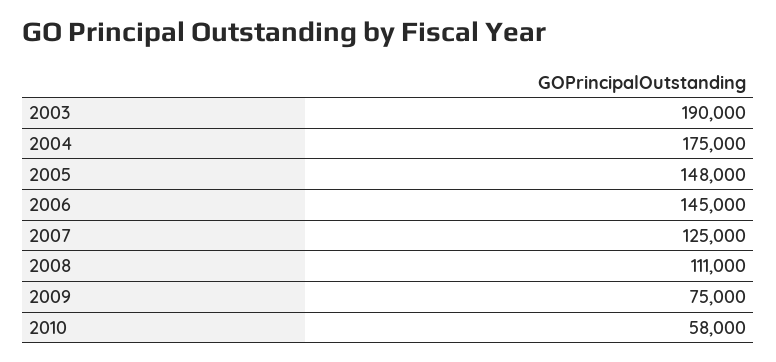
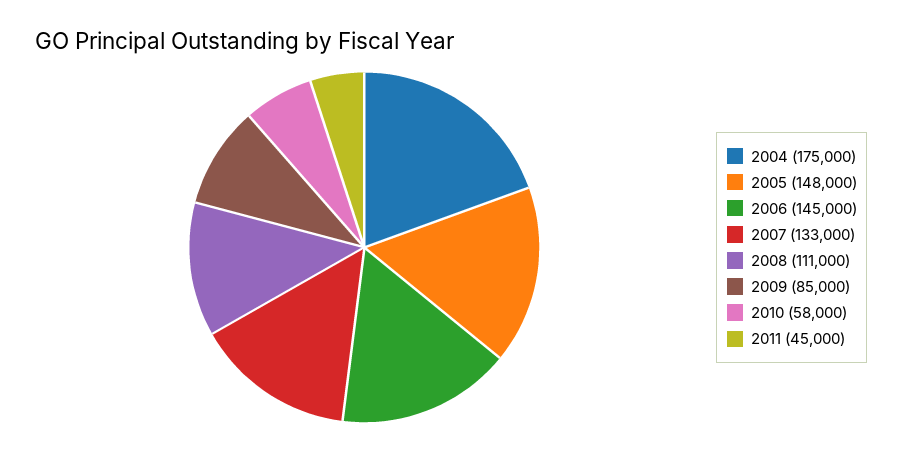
2003: 190000 -> none
2007: 125000 -> 133000
2009: 75000 -> 85000
2011: none -> 45000

